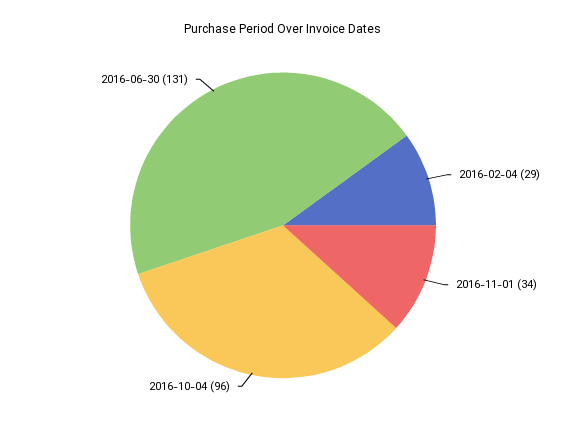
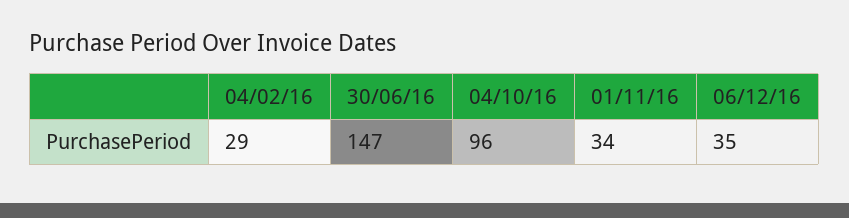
2016-06-30: 131 -> 147
06/12/16: none -> 35

